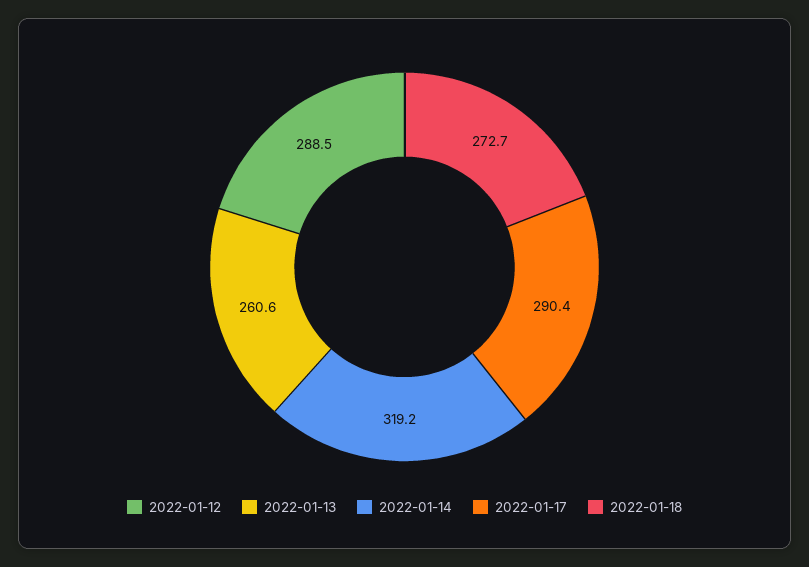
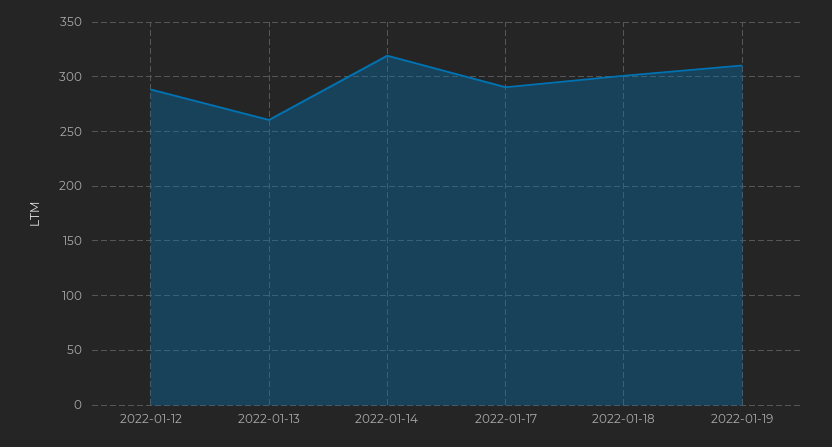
2022-01-18: 272.7 -> 300
2022-01-19: none -> 310

